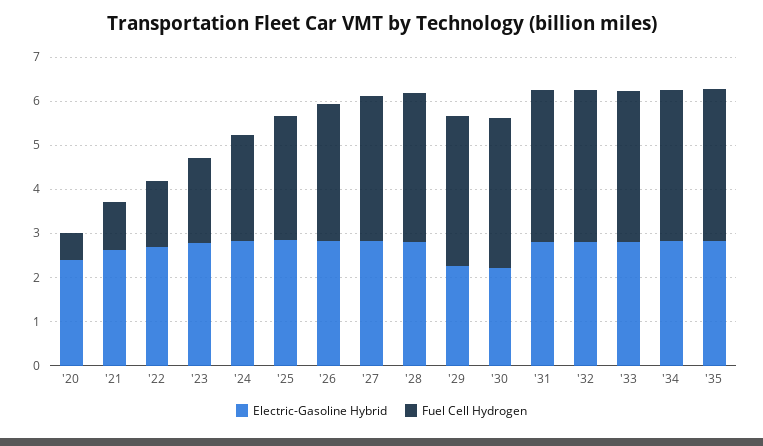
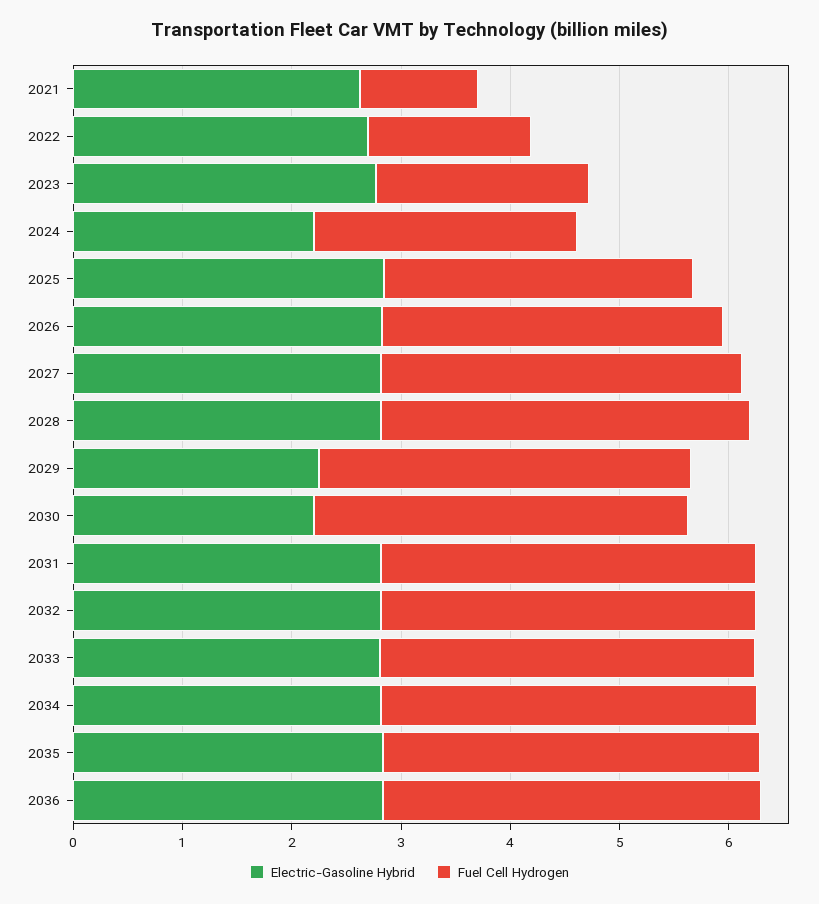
Electric-Gasoline Hybrid, '20: 2.4 -> none
Fuel Cell Hydrogen, '20: 0.6 -> none
Electric-Gasoline Hybrid, '24: 2.8 -> 2.2
Electric-Gasoline Hybrid, 2036: none -> 2.8
Fuel Cell Hydrogen, 2036: none -> 3.4

